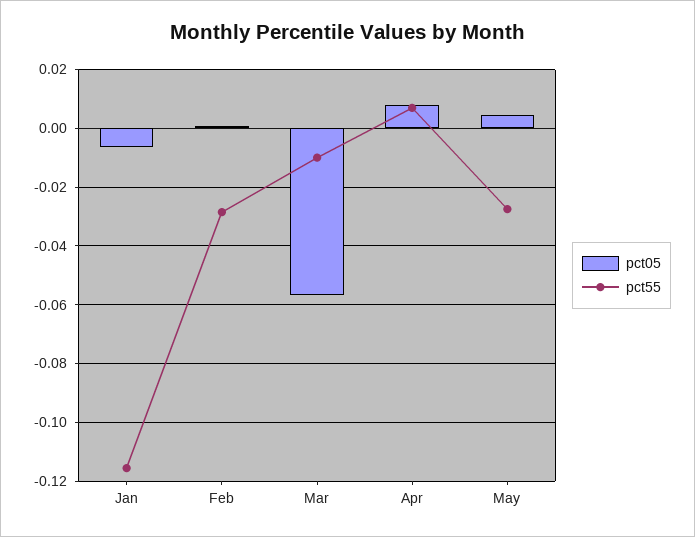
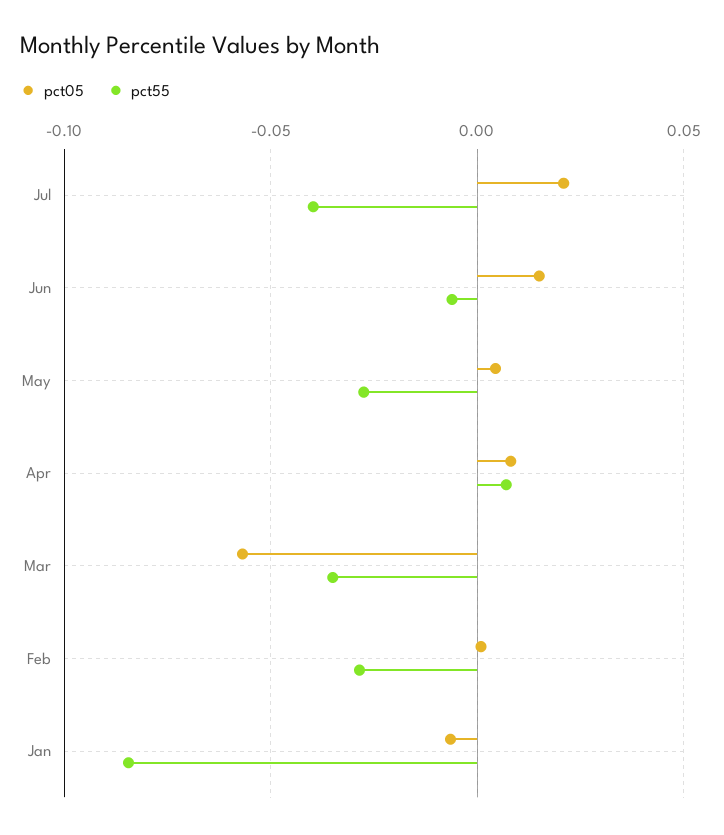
pct55, Jan: -0.115 -> -0.085
pct55, Mar: -0.01 -> -0.035
pct05, Jul: none -> 0.02
pct55, Jul: none -> -0.04
pct05, Jun: none -> 0.015
pct55, Jun: none -> -0.005

